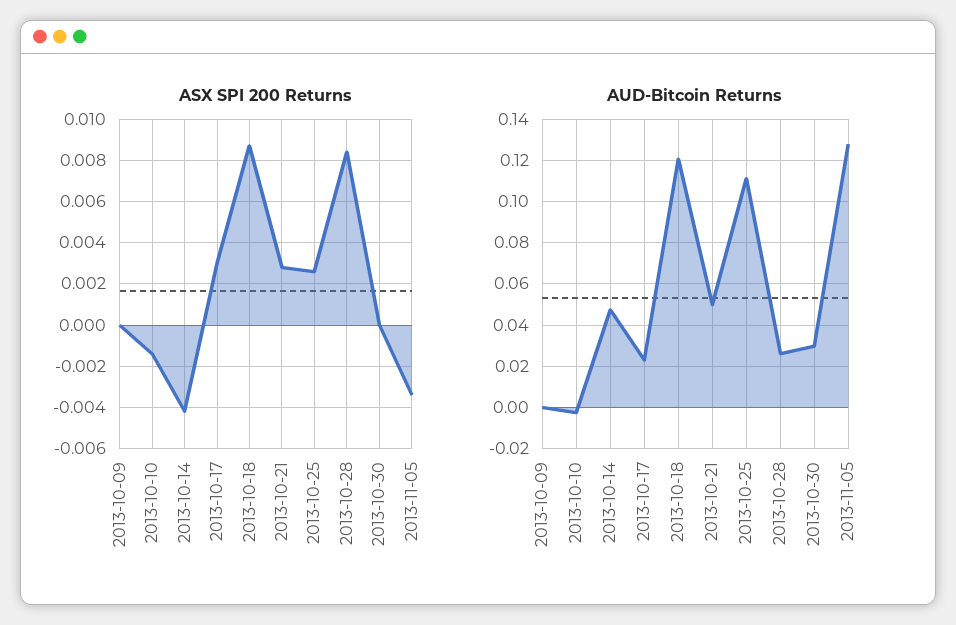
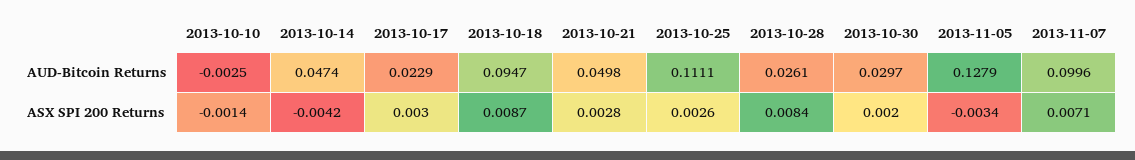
ASX SPI 200 Returns, 2013-10-09: 0 -> none
ASX SPI 200 Returns, 2013-10-30: 0 -> 0.002
AUD-Bitcoin Returns, 2013-10-09: 0 -> none
AUD-Bitcoin Returns, 2013-10-18: 0.12 -> 0.0947
AUD-Bitcoin Returns, 2013-11-07: none -> 0.0996
ASX SPI 200 Returns, 2013-11-07: none -> 0.0071

